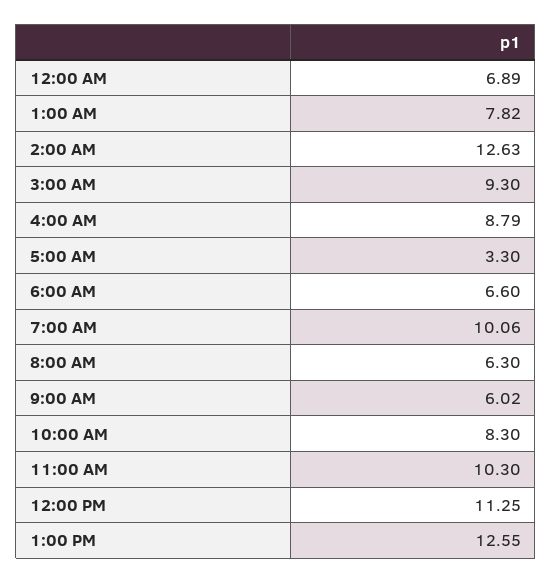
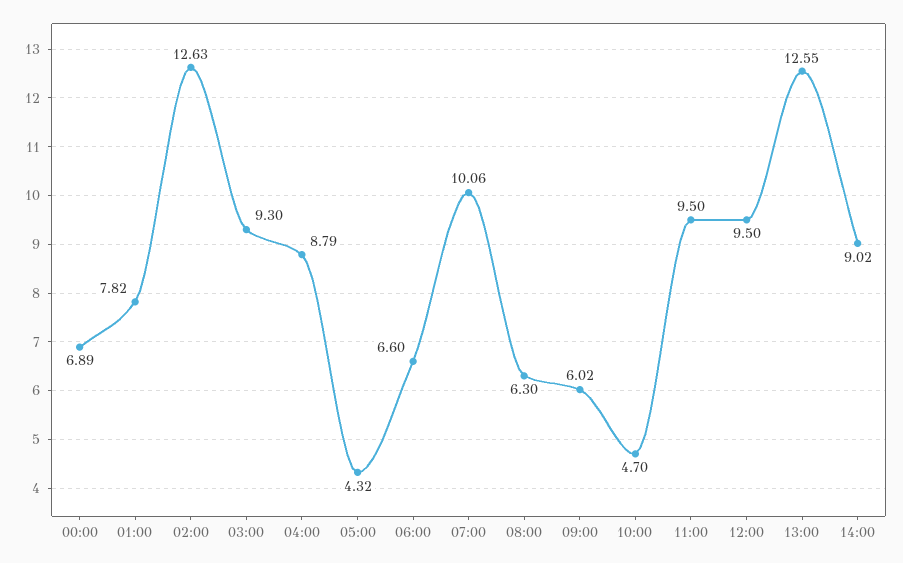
5:00 AM: 3.3 -> 4.32
10:00 AM: 8.3 -> 4.7
11:00 AM: 10.3 -> 9.5
12:00 PM: 11.25 -> 9.5
14:00: none -> 9.02

